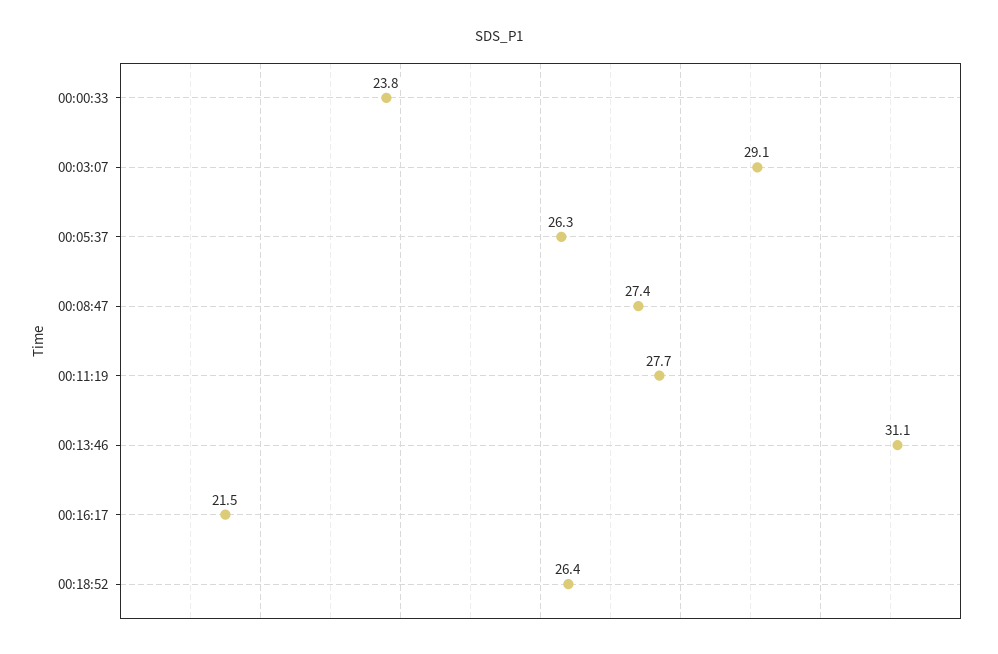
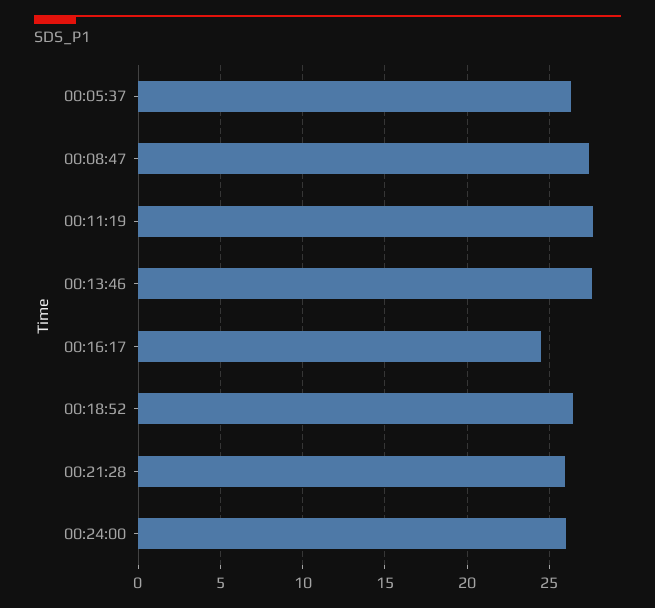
00:00:33: 23.8 -> none
00:03:07: 29.1 -> none
00:13:46: 31.1 -> 27.5
00:16:17: 21.5 -> 24.5
00:21:28: none -> 26
00:24:00: none -> 26

